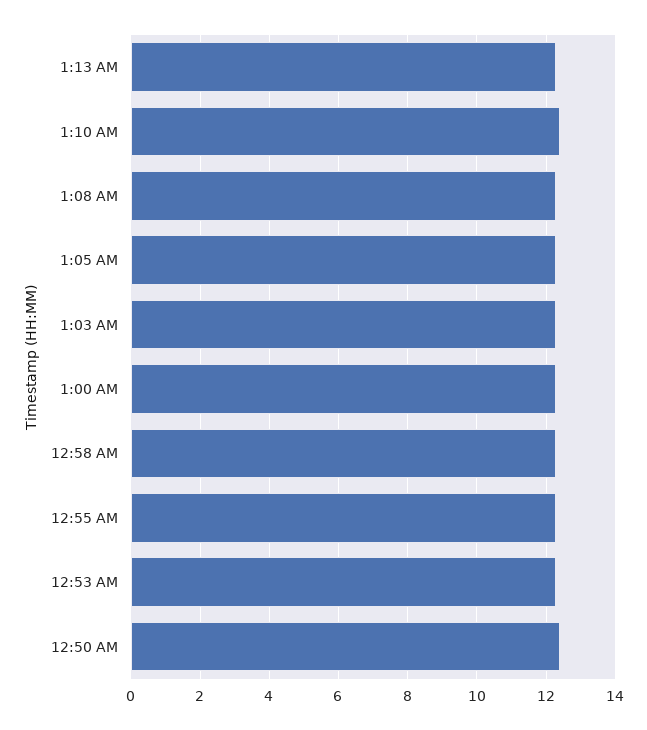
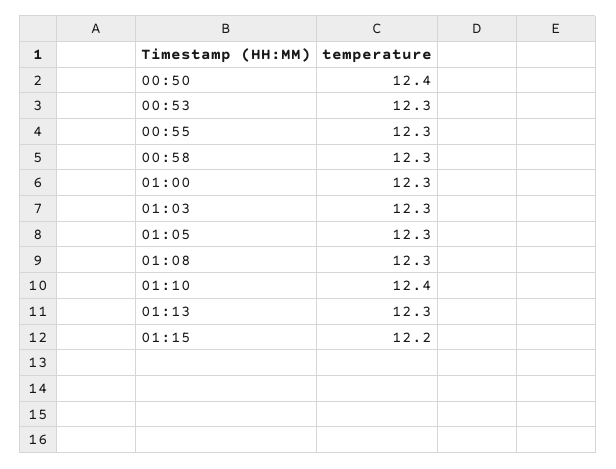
01:15: none -> 12.2

